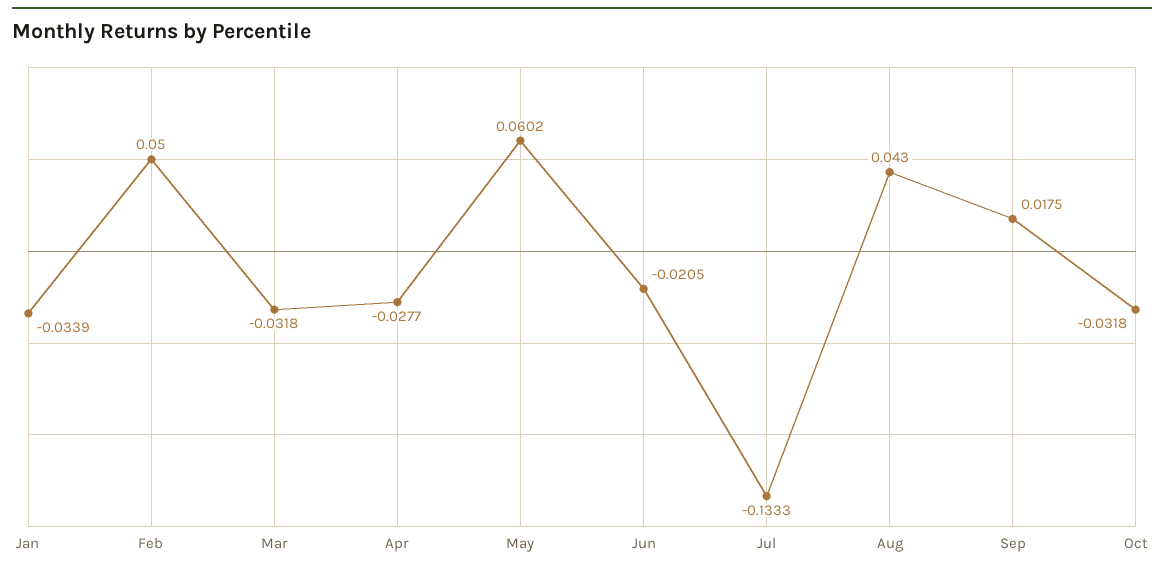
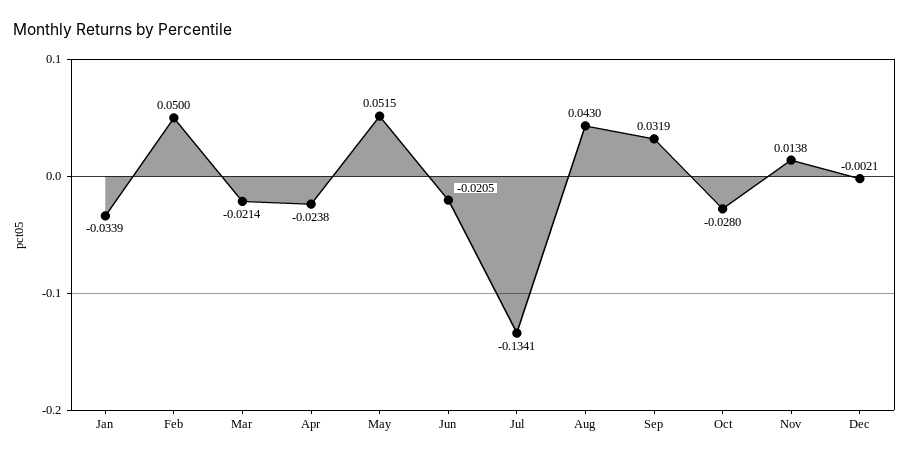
Mar: -0.0318 -> -0.0214
Apr: -0.0277 -> -0.0238
May: 0.0602 -> 0.0515
Jul: -0.1333 -> -0.1341
Sep: 0.0175 -> 0.0319
Oct: -0.0318 -> -0.028
Nov: none -> 0.0138
Dec: none -> -0.0021

